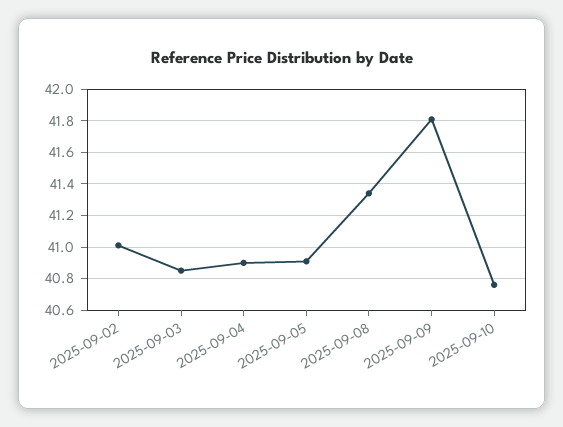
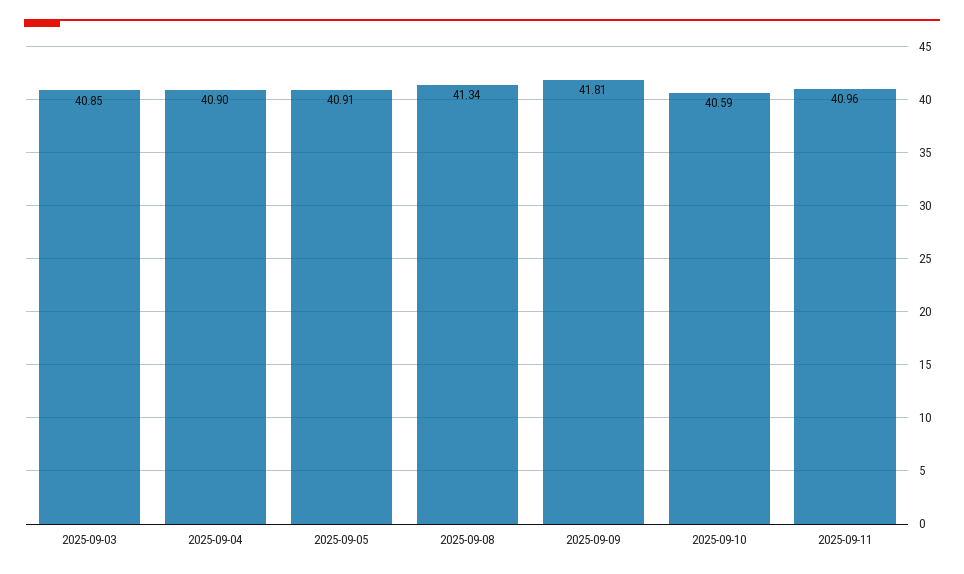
2025-09-02: 41 -> none
2025-09-10: 40.75 -> 40.59
2025-09-11: none -> 40.96

